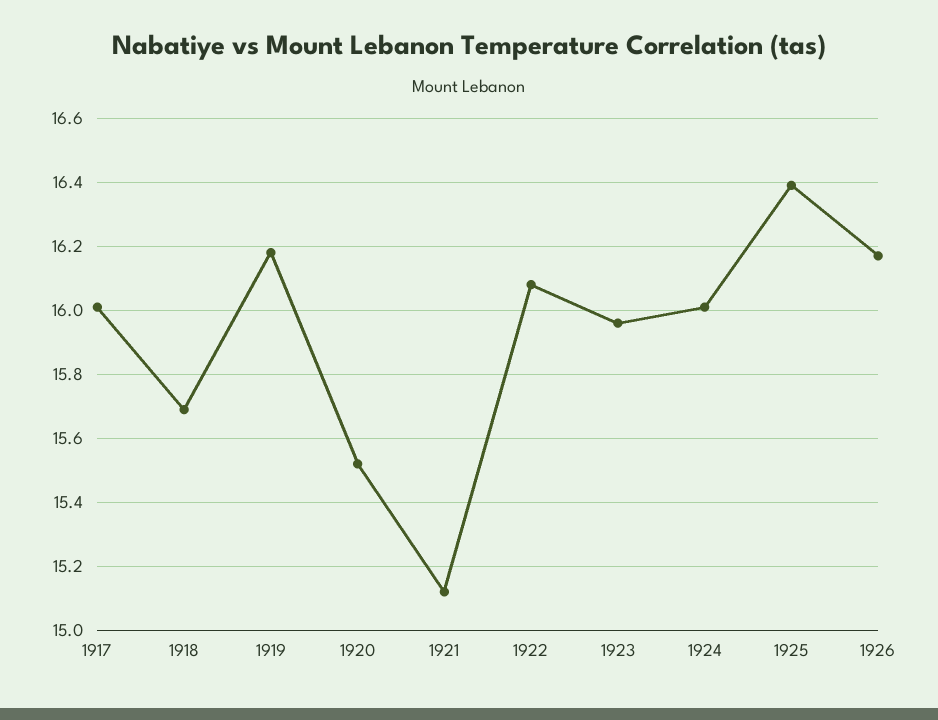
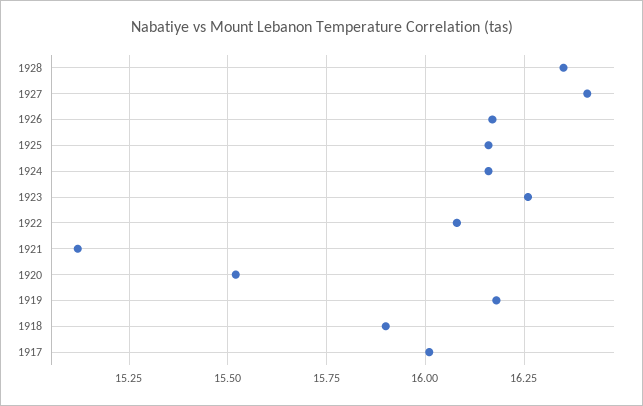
1918: 15.7 -> 15.9
1923: 15.95 -> 16.25
1924: 16 -> 16.15
1925: 16.4 -> 16.15
1928: none -> 16.35
1927: none -> 16.4

